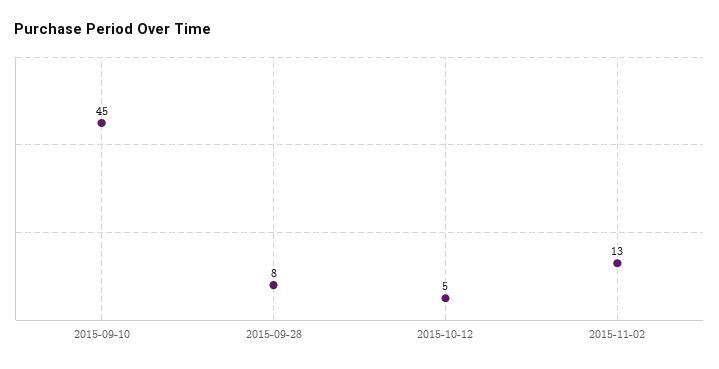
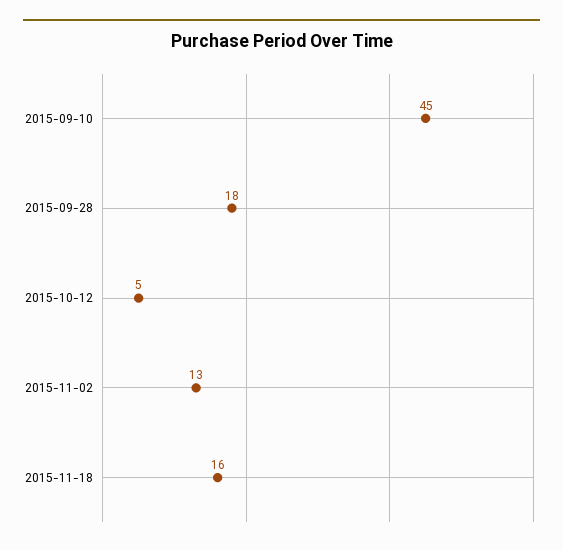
2015-09-28: 8 -> 18
2015-11-18: none -> 16

